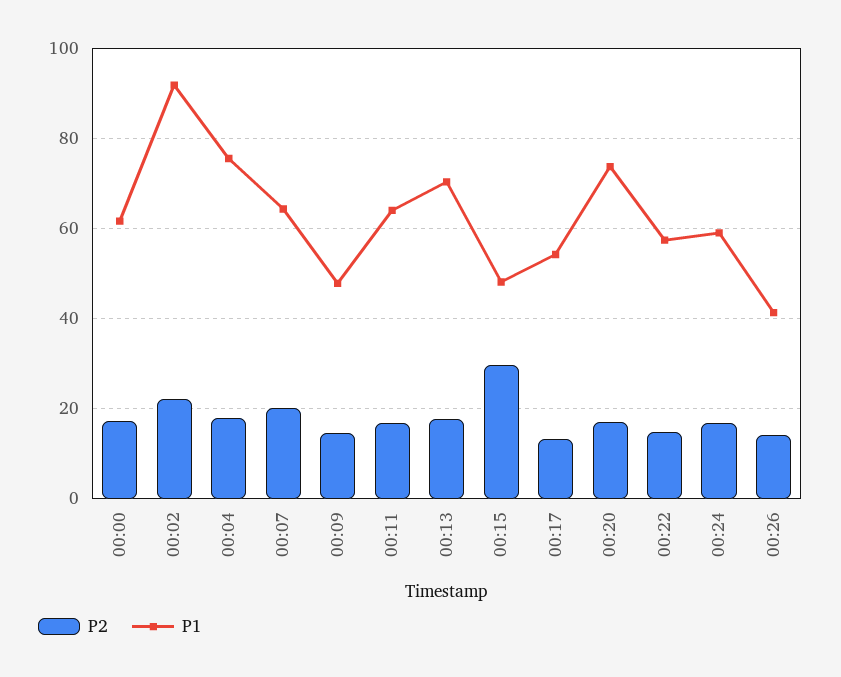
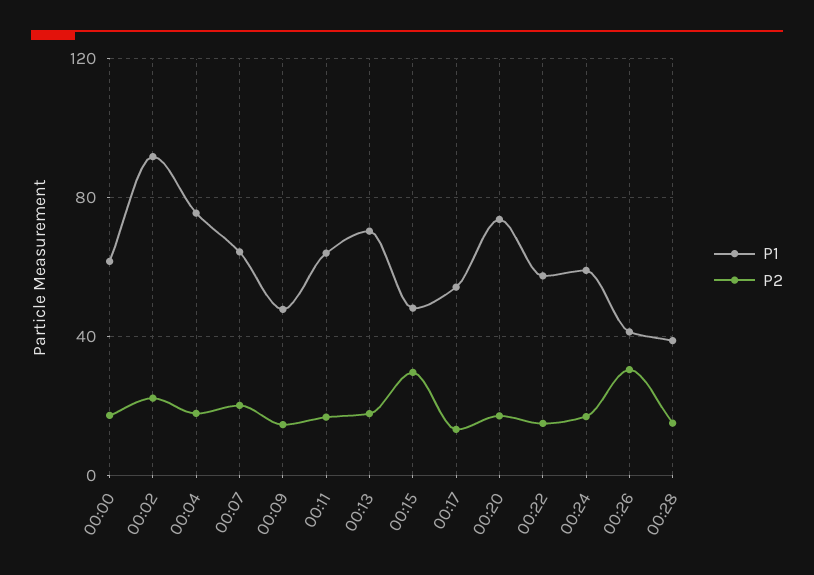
P2, 00:26: 14 -> 30
P1, 00:28: none -> 40
P2, 00:28: none -> 15

